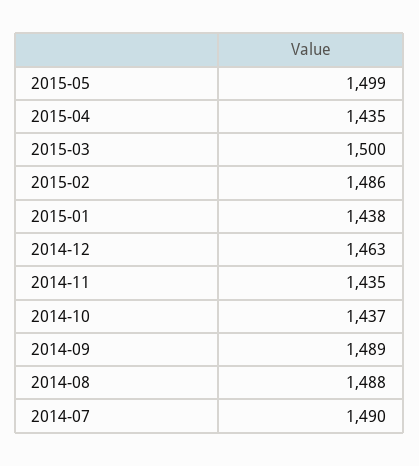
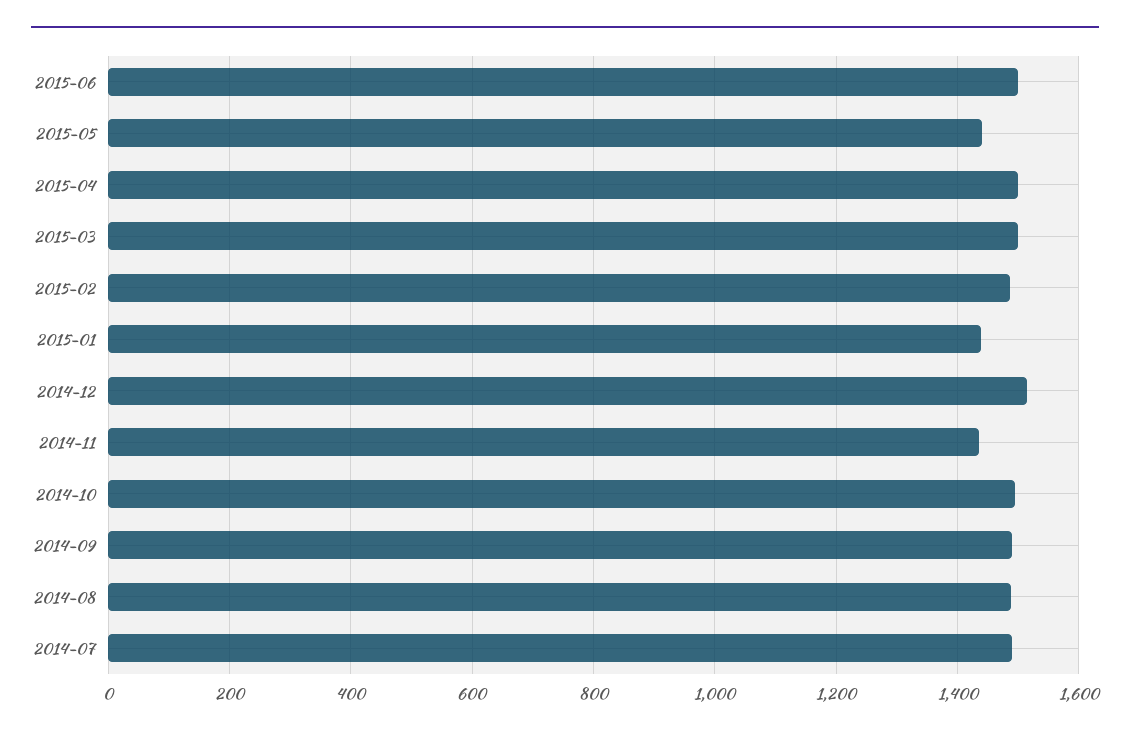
2015-05: 1499 -> 1440
2015-04: 1435 -> 1500
2014-12: 1463 -> 1520
2014-10: 1437 -> 1500
2015-06: none -> 1500

